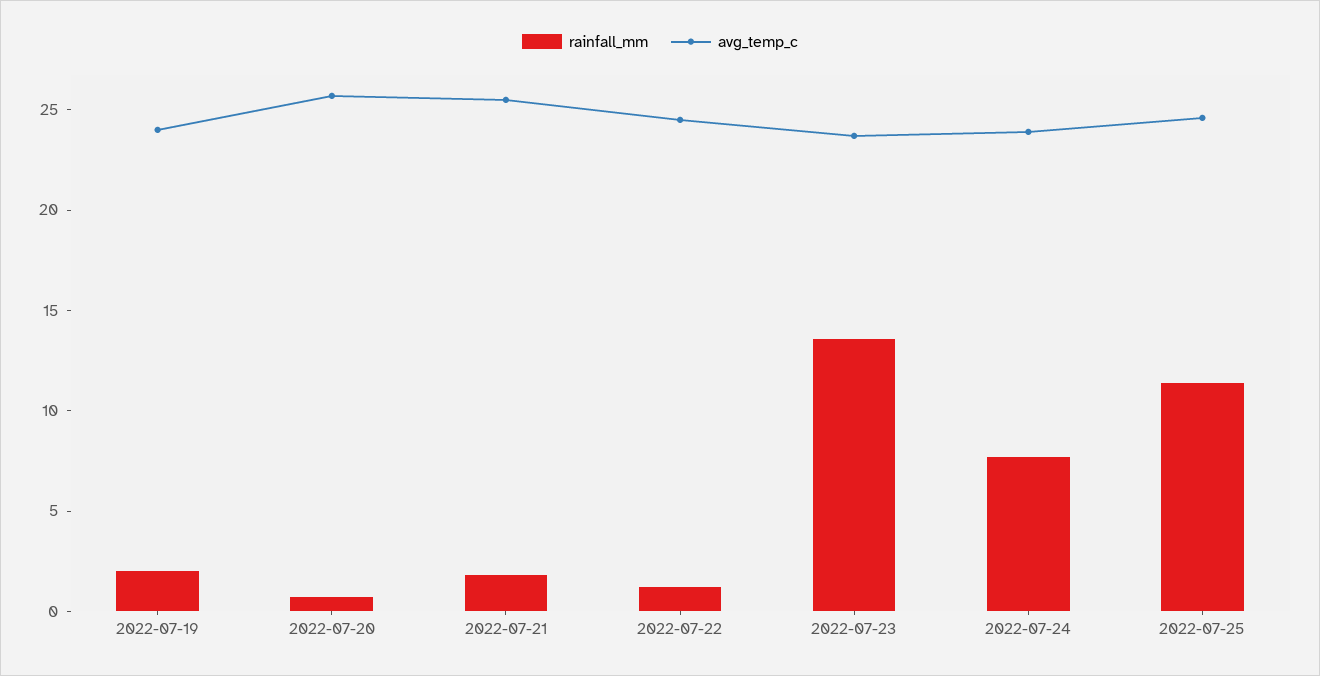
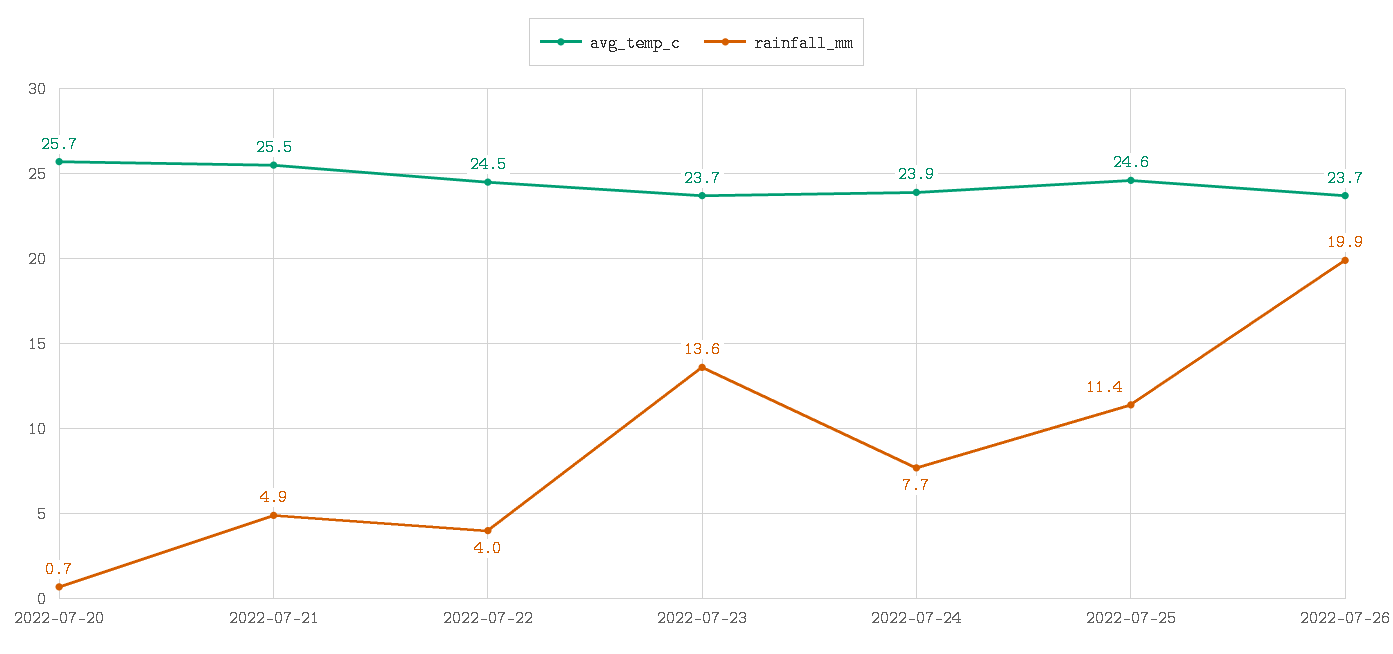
rainfall_mm, 2022-07-19: 2 -> none
avg_temp_c, 2022-07-19: 24 -> none
rainfall_mm, 2022-07-21: 2 -> 4.9
rainfall_mm, 2022-07-22: 1 -> 4
avg_temp_c, 2022-07-26: none -> 23.7
rainfall_mm, 2022-07-26: none -> 19.9

